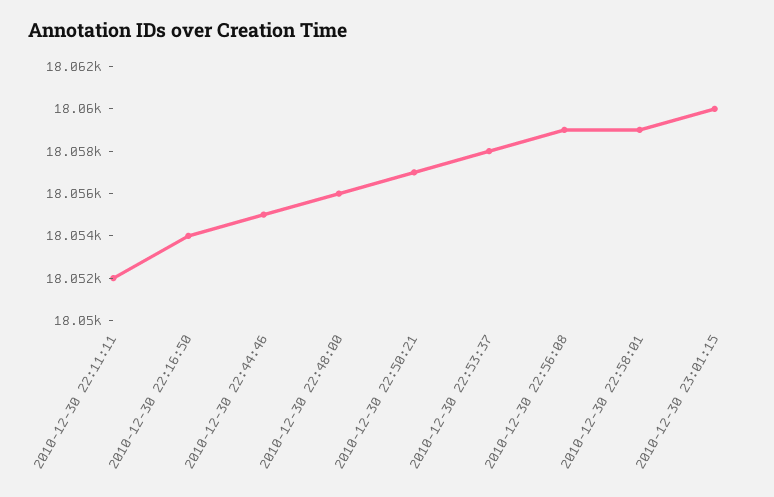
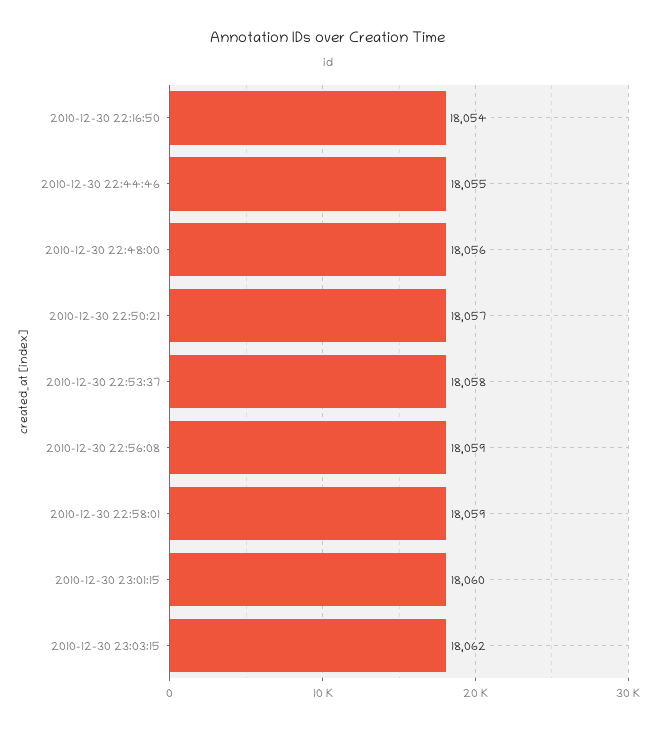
2010-12-30 22:11:11: 18052 -> none
2010-12-30 23:03:15: none -> 18062

